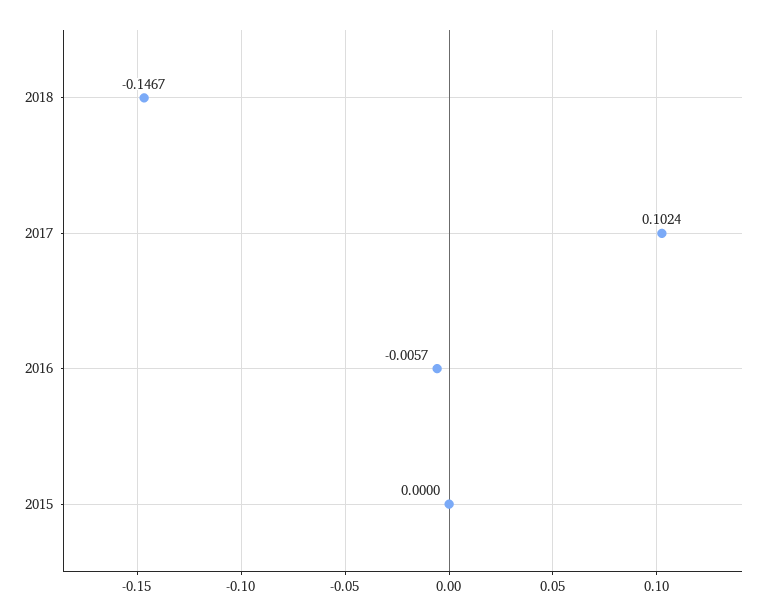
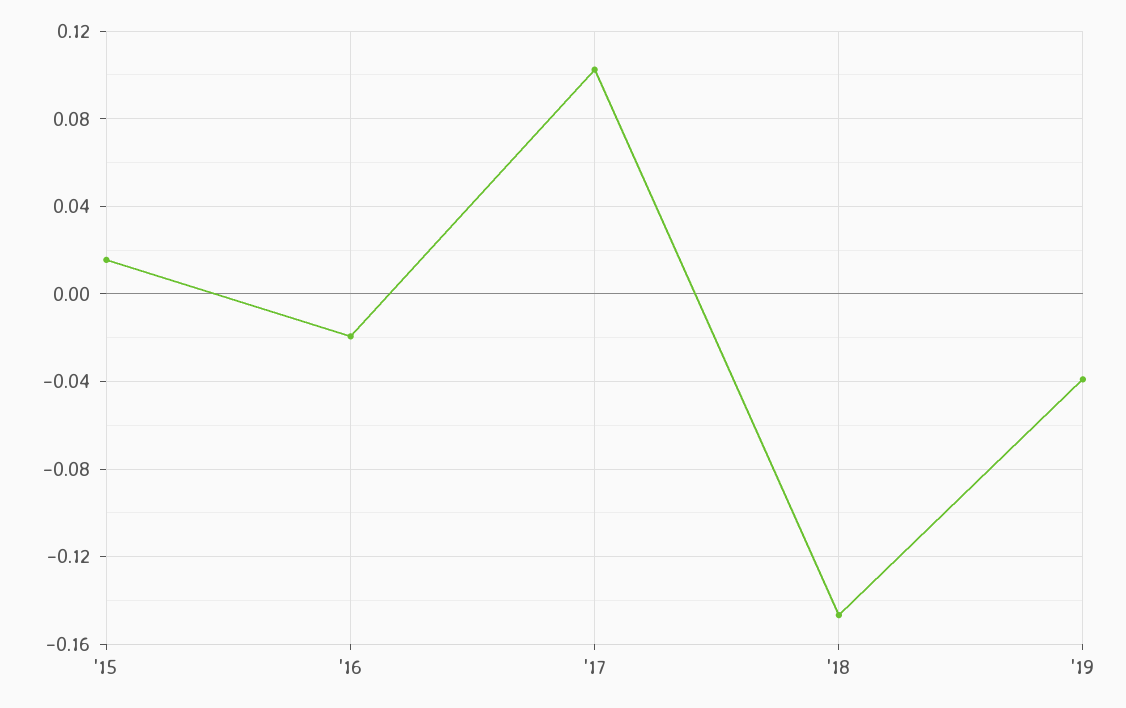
2016: -0.0057 -> -0.02
2015: 0 -> 0.015
'19: none -> -0.04

